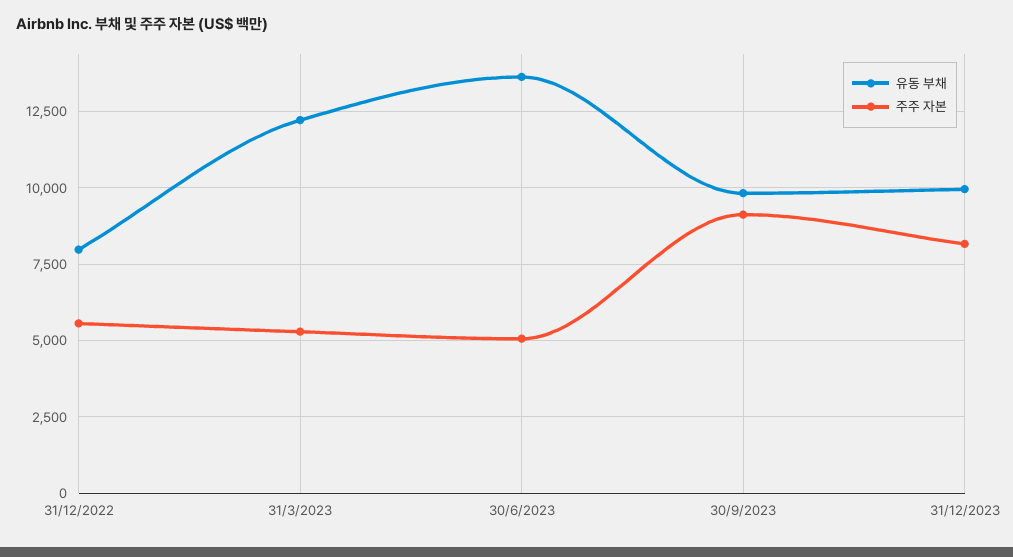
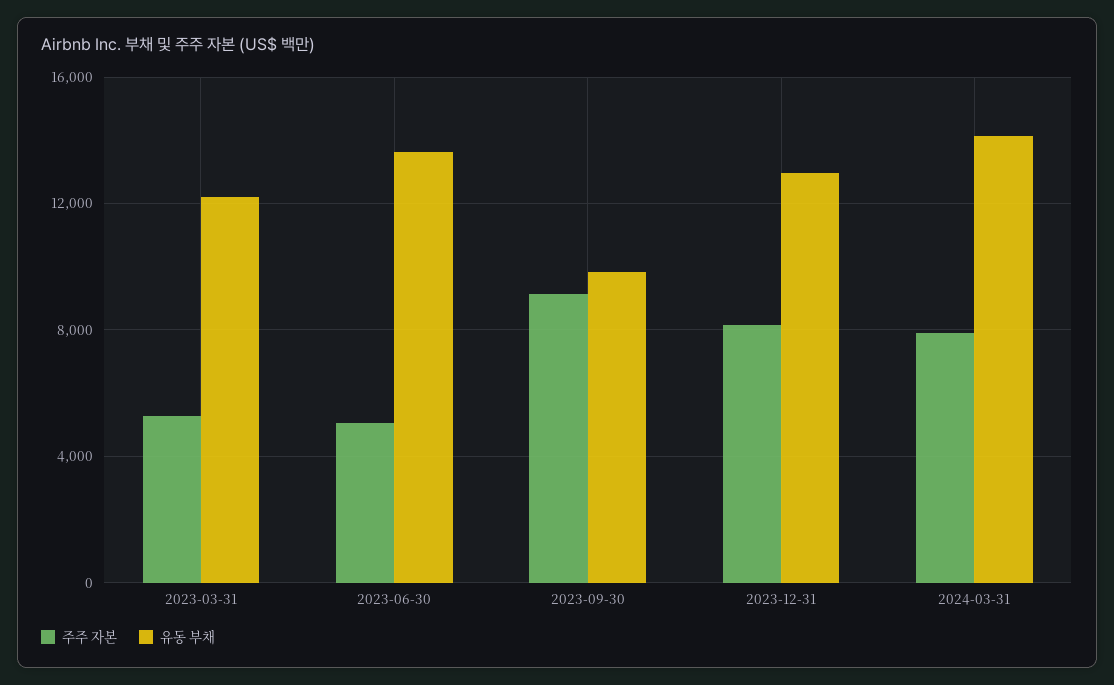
유동 부채, 31/12/2022: 8000 -> none
주주 자본, 31/12/2022: 5500 -> none
유동 부채, 31/12/2023: 10000 -> 13000
주주 자본, 2024-03-31: none -> 8000
유동 부채, 2024-03-31: none -> 14000

